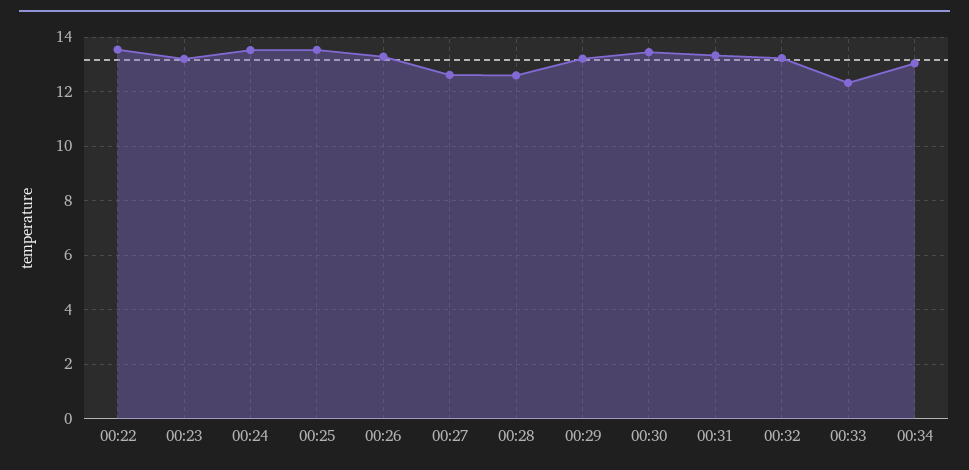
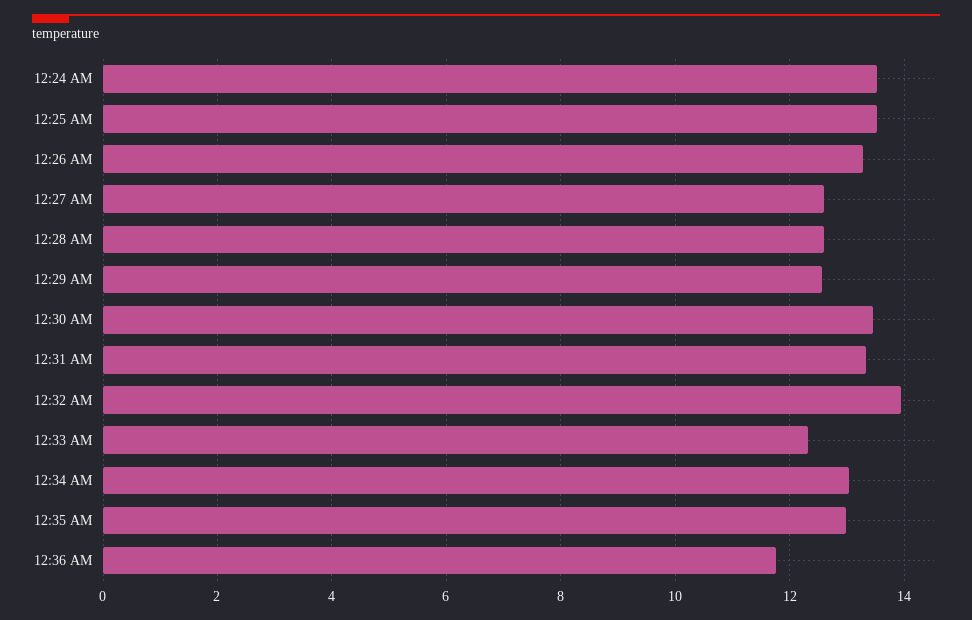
00:22: 13.5 -> none
00:23: 13.25 -> none
00:29: 13.25 -> 12.6
00:32: 13.25 -> 14
12:35 AM: none -> 13
12:36 AM: none -> 11.8

